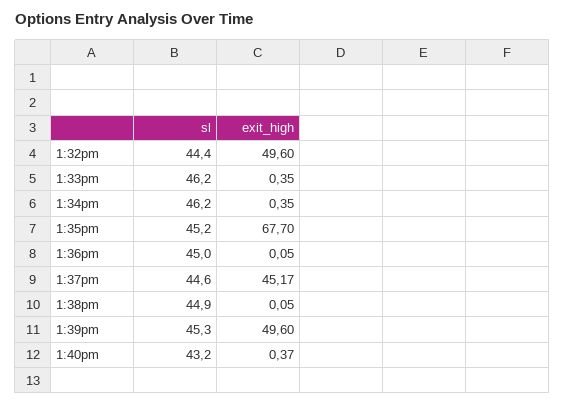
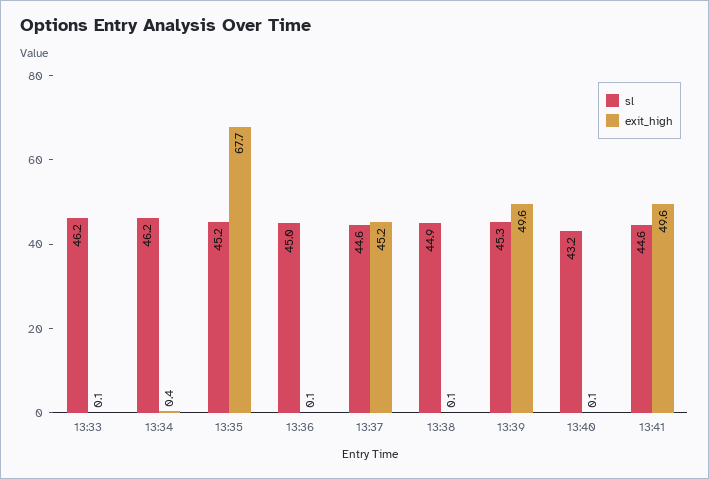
sl, 1:32pm: 44.4 -> none
exit_high, 1:32pm: 49.6 -> none
exit_high, 1:33pm: 0.35 -> 0.1
exit_high, 1:40pm: 0.37 -> 0.1
sl, 13:41: none -> 44.6
exit_high, 13:41: none -> 49.6

